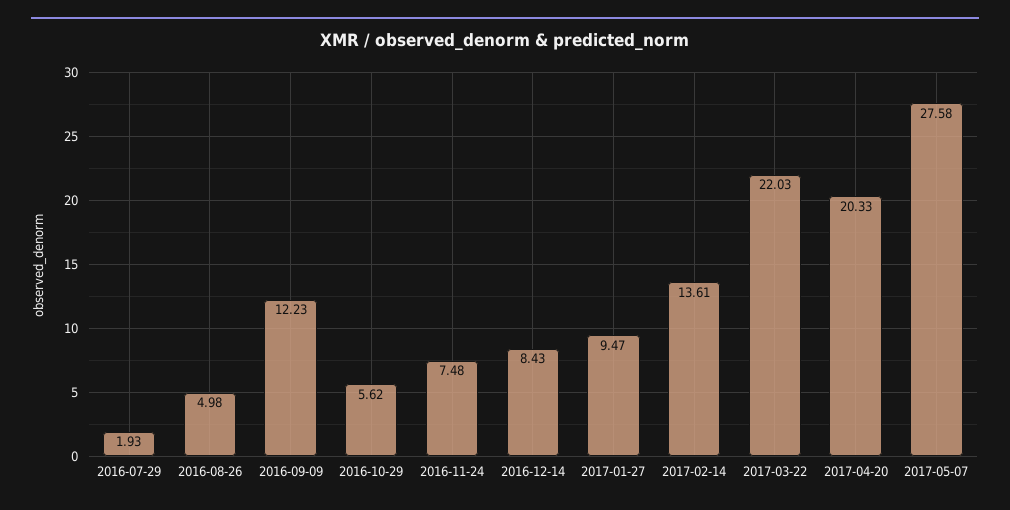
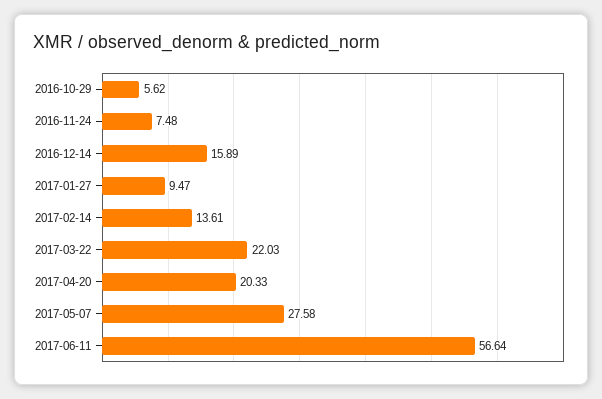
2016-07-29: 1.93 -> none
2016-08-26: 4.98 -> none
2016-09-09: 12.23 -> none
2016-12-14: 8.43 -> 15.89
2017-06-11: none -> 56.64

